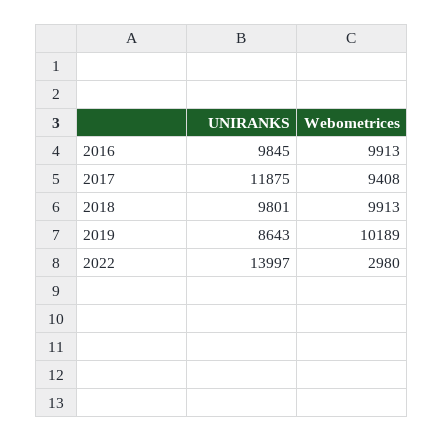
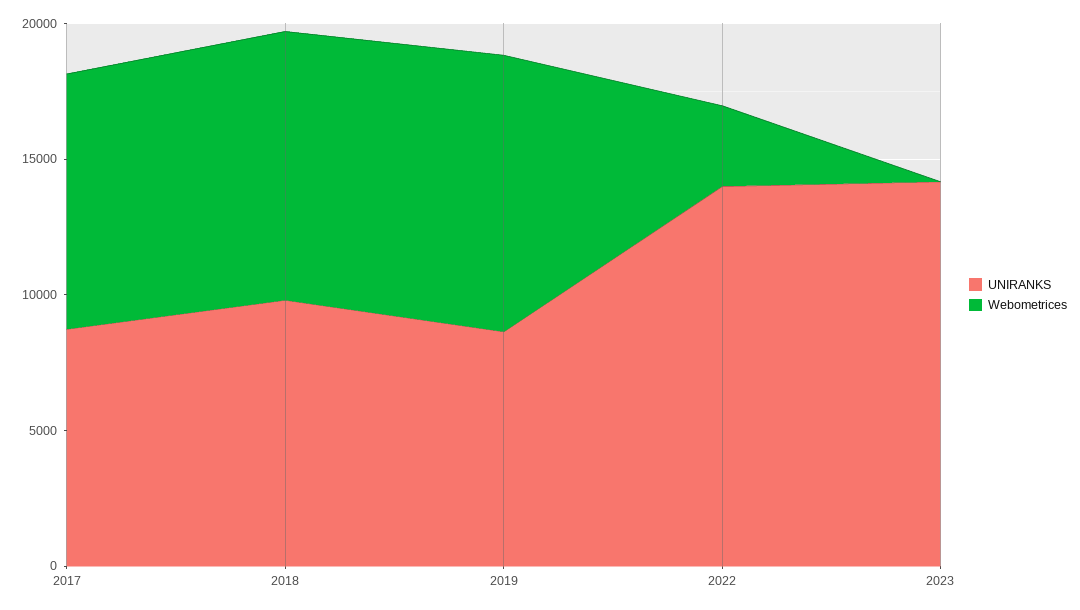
UNIRANKS, 2016: 9845 -> none
Webometrices, 2016: 9913 -> none
UNIRANKS, 2017: 11875 -> 9000
UNIRANKS, 2023: none -> 14000
Webometrices, 2023: none -> 0

